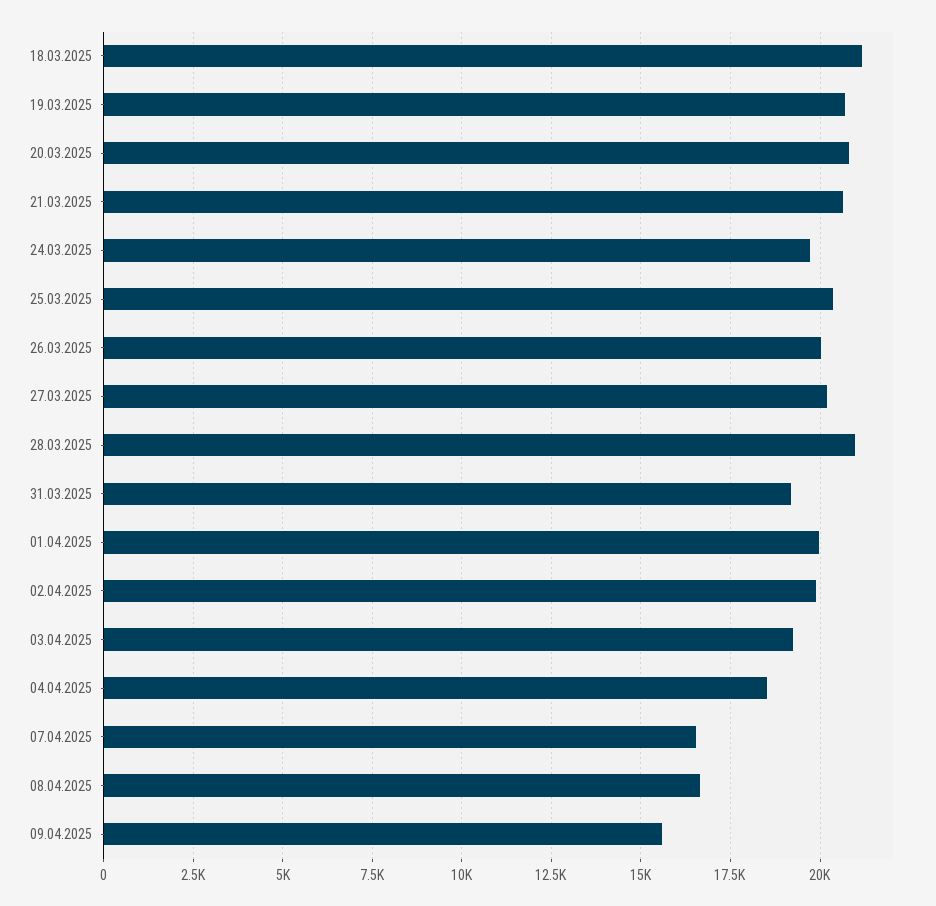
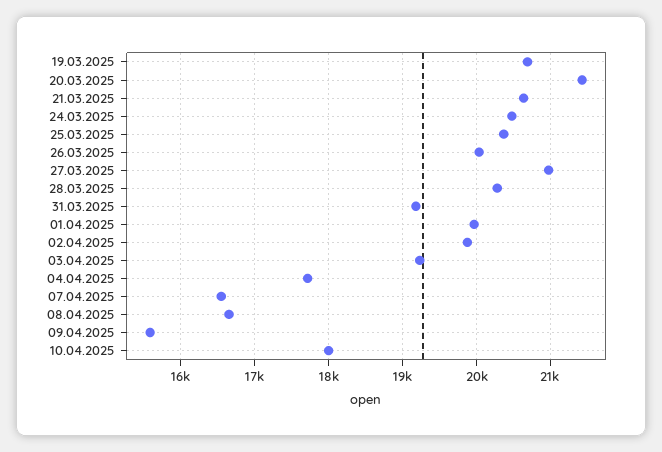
18.03.2025: 21250 -> none
20.03.2025: 20750 -> 21400
24.03.2025: 19750 -> 20500
27.03.2025: 20250 -> 21000
28.03.2025: 21000 -> 20300
04.04.2025: 18500 -> 17700
10.04.2025: none -> 18000

